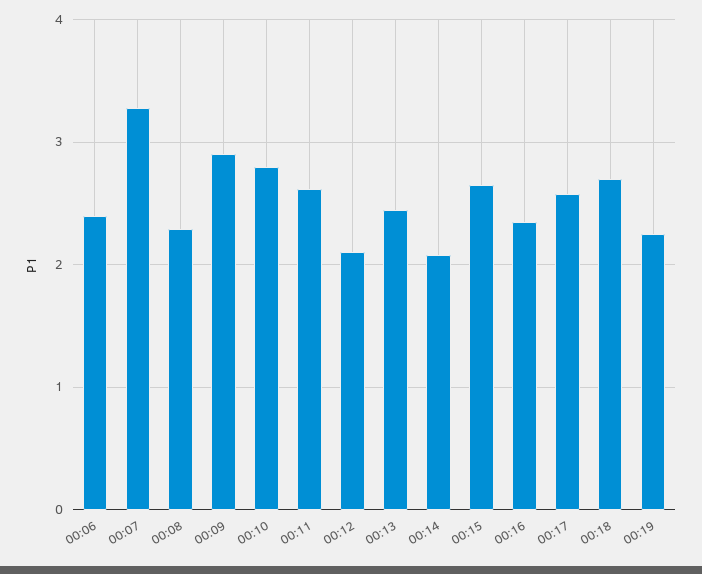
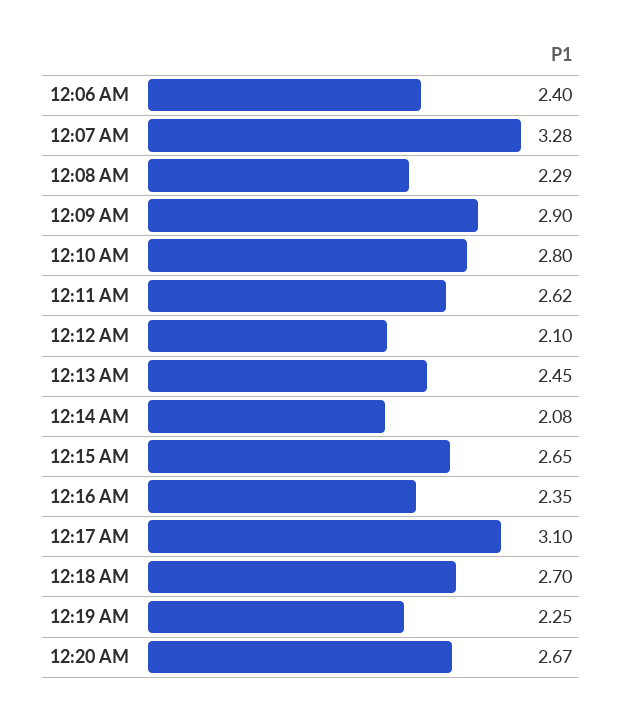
00:17: 2.6 -> 3.1
12:20 AM: none -> 2.67

